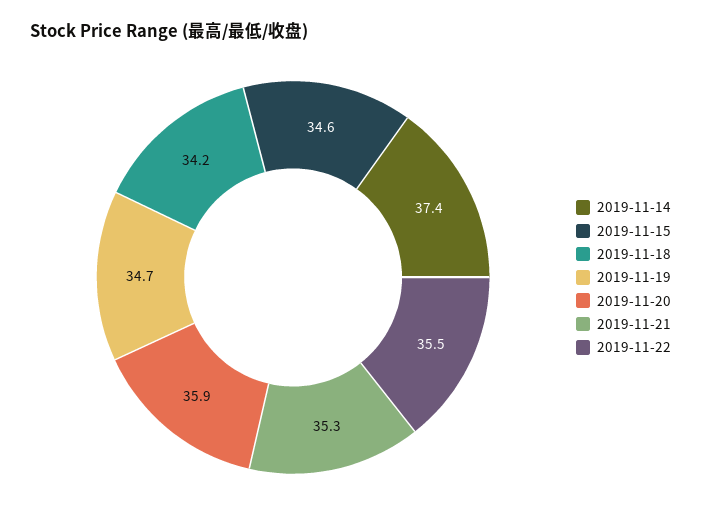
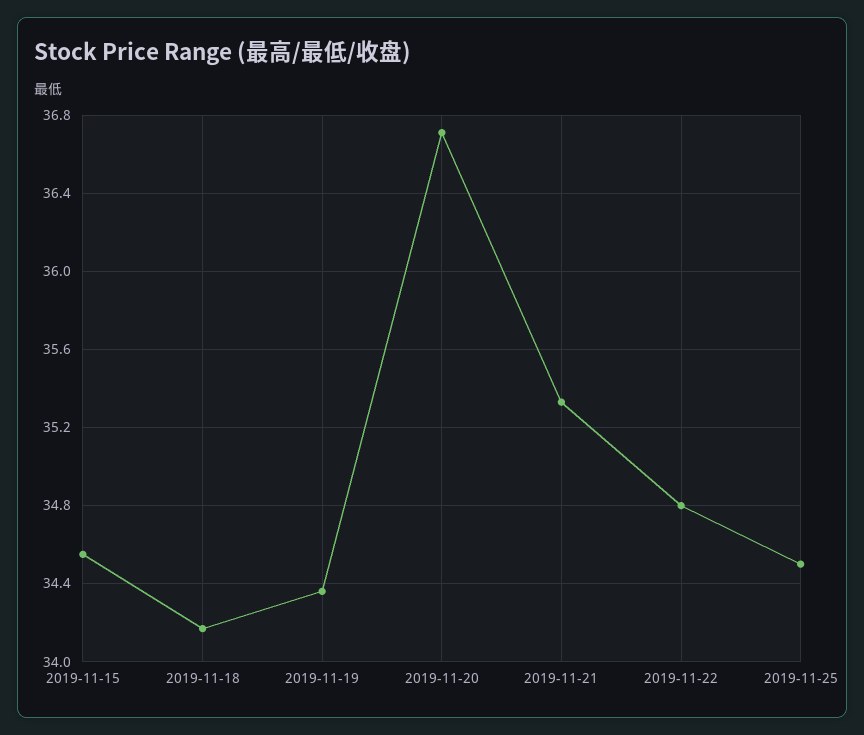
2019-11-14: 37.4 -> none
2019-11-19: 34.7 -> 34.35
2019-11-20: 35.9 -> 36.7
2019-11-22: 35.5 -> 34.8
2019-11-25: none -> 34.5

